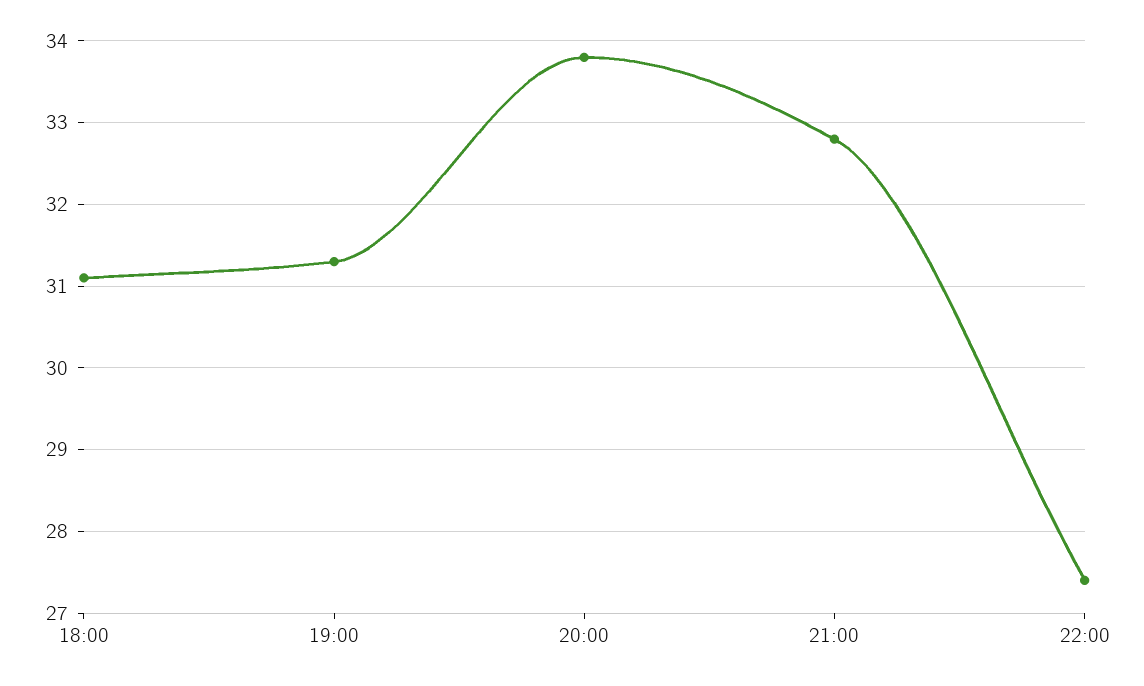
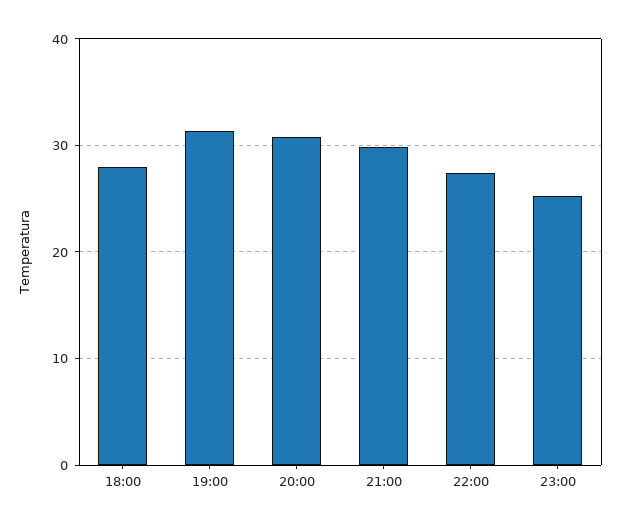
18:00: 31.1 -> 28
20:00: 33.8 -> 31
21:00: 32.8 -> 30
23:00: none -> 25

